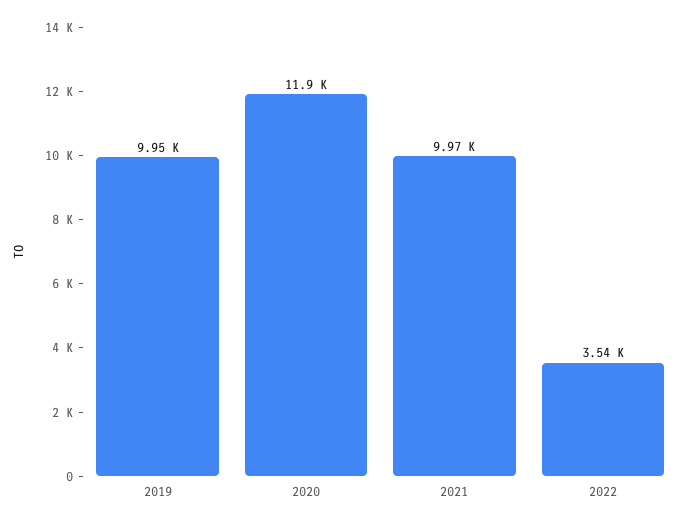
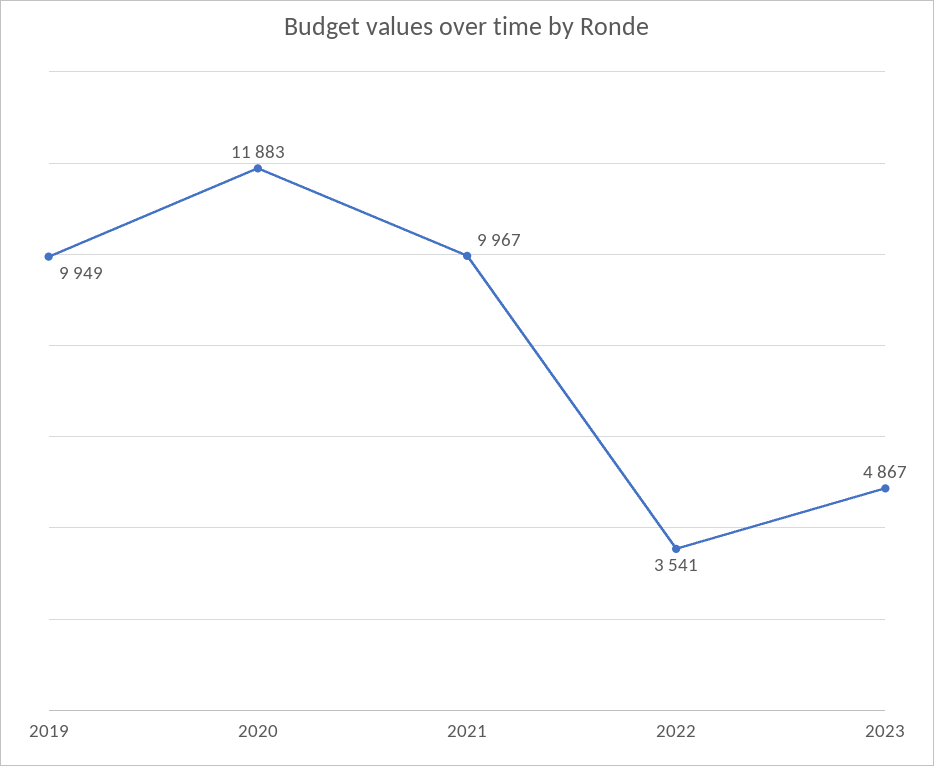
2023: none -> 4867

